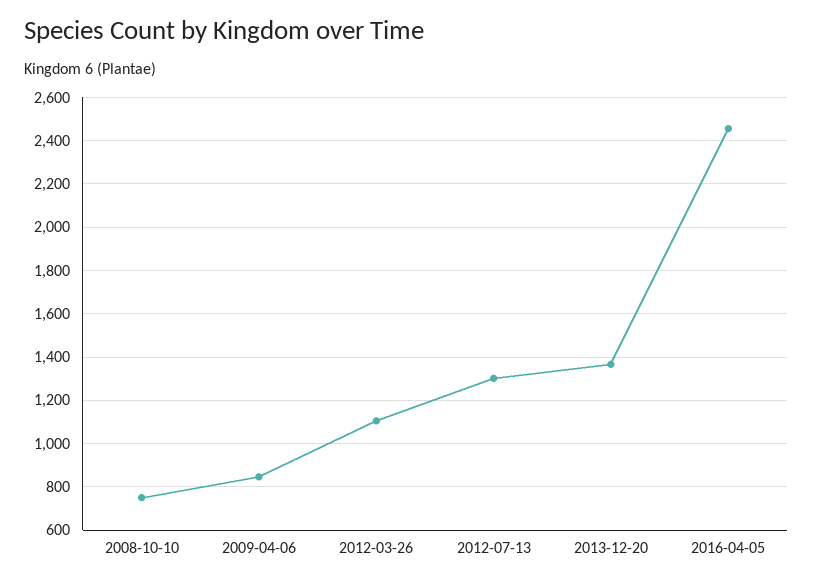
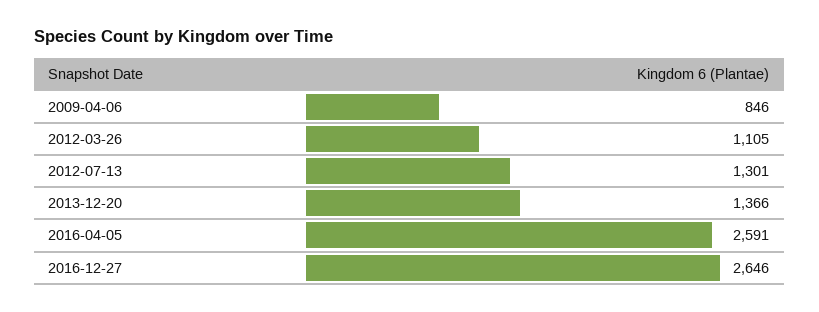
2008-10-10: 750 -> none
2016-04-05: 2450 -> 2591
2016-12-27: none -> 2646

